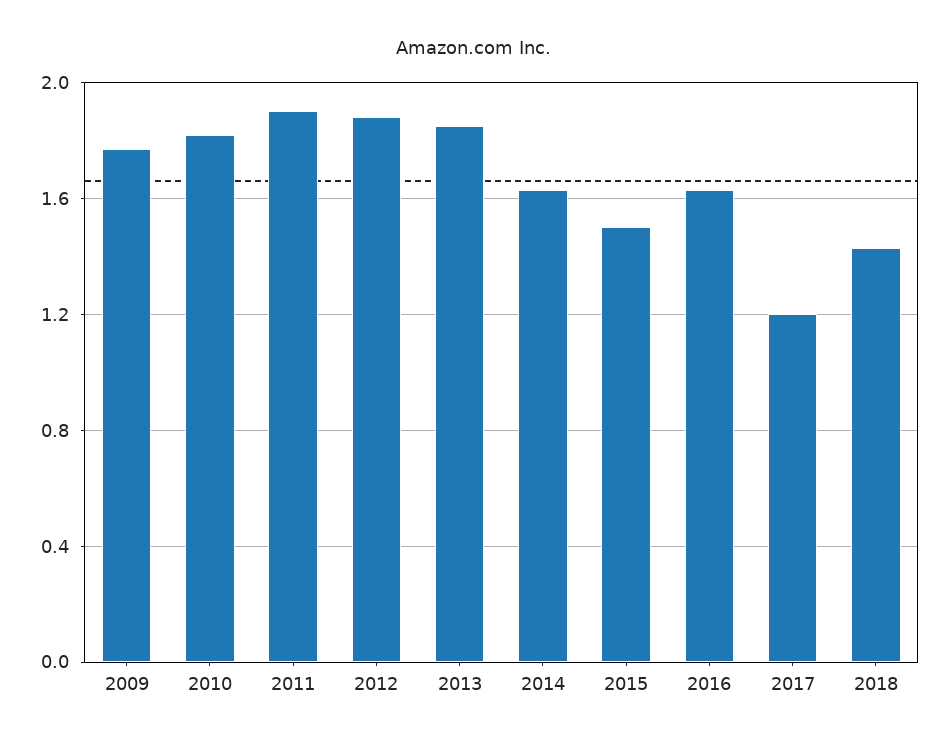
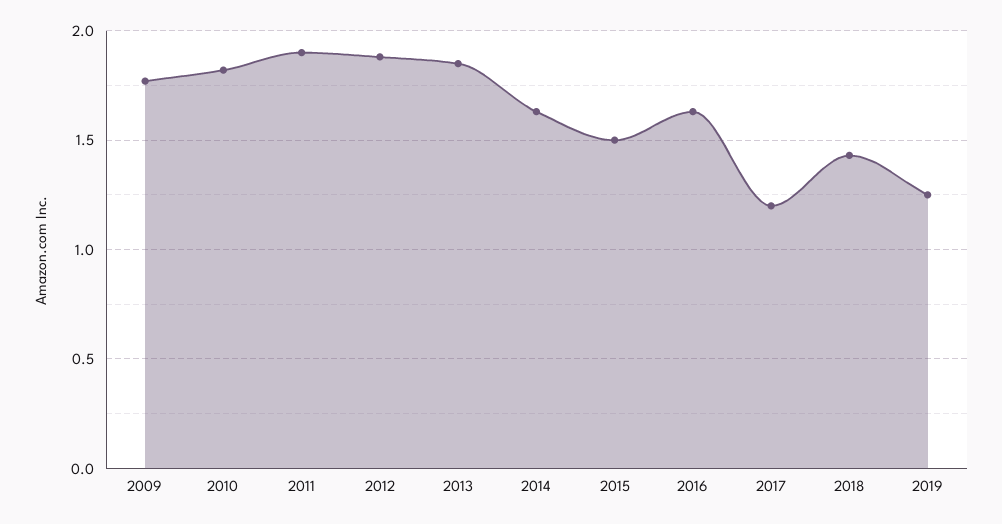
2019: none -> 1.25

